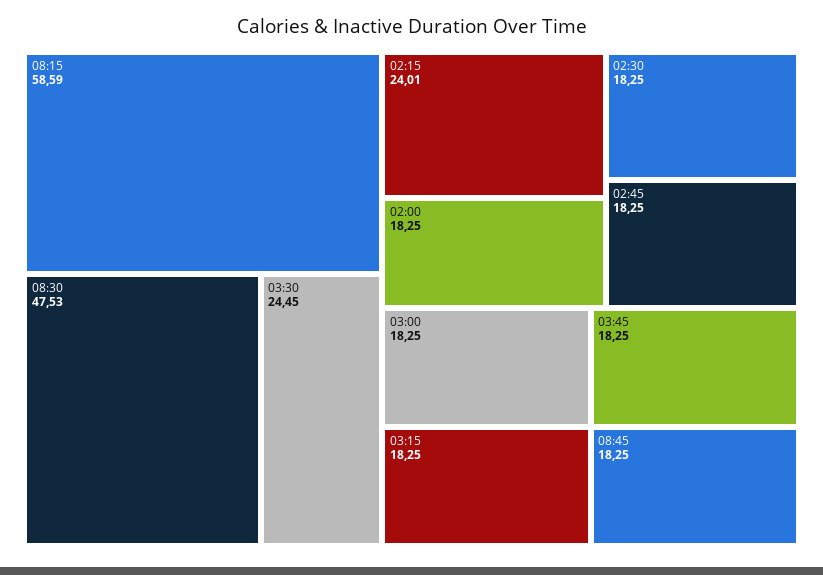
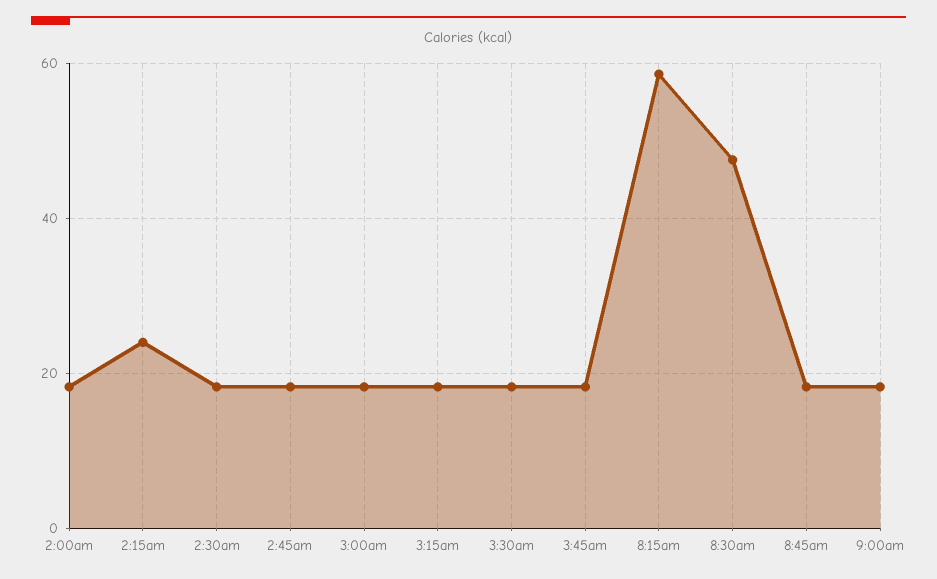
03:30: 24.45 -> 18
9:00am: none -> 18

